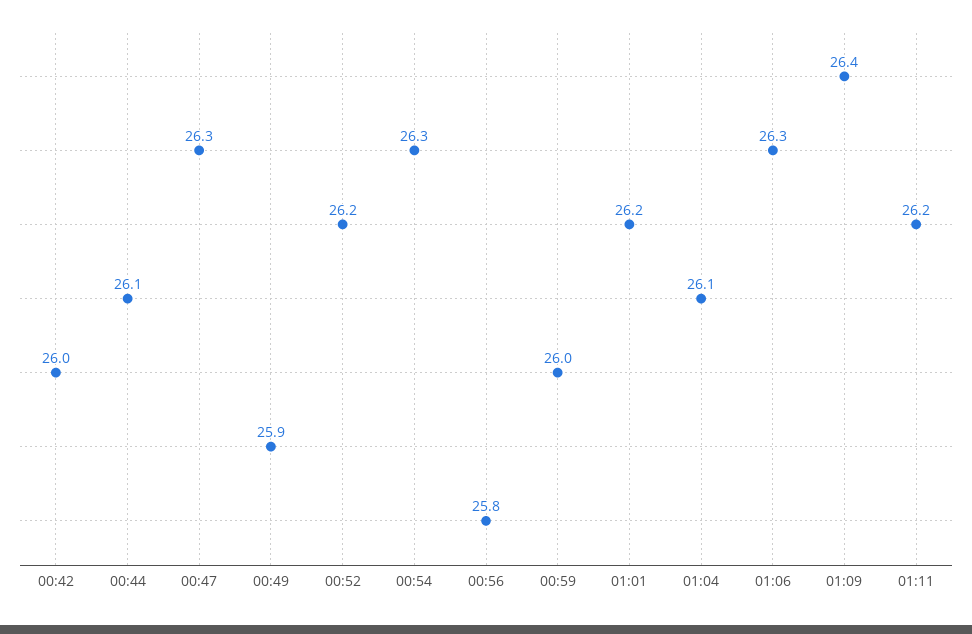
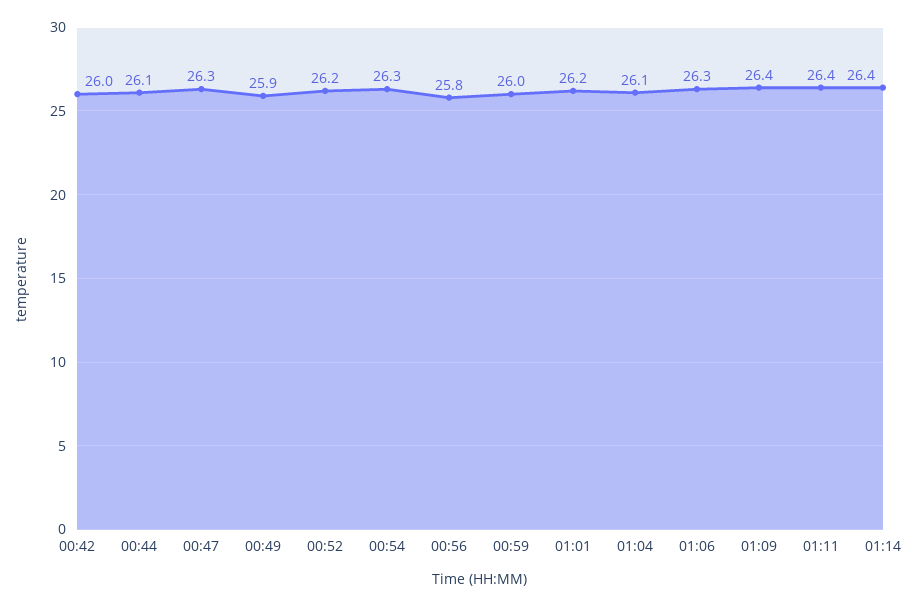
01:11: 26.2 -> 26.4
01:14: none -> 26.4

